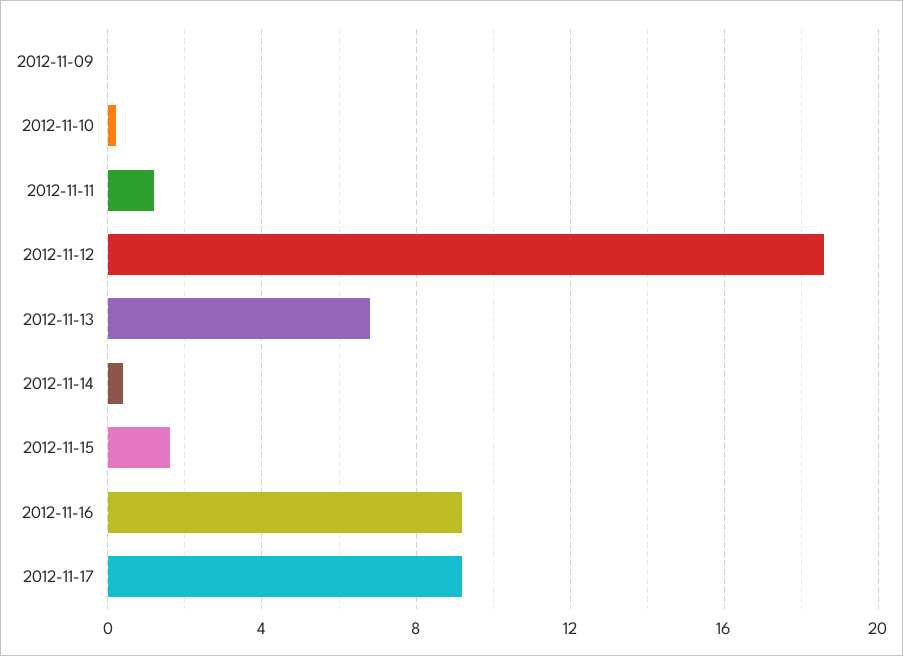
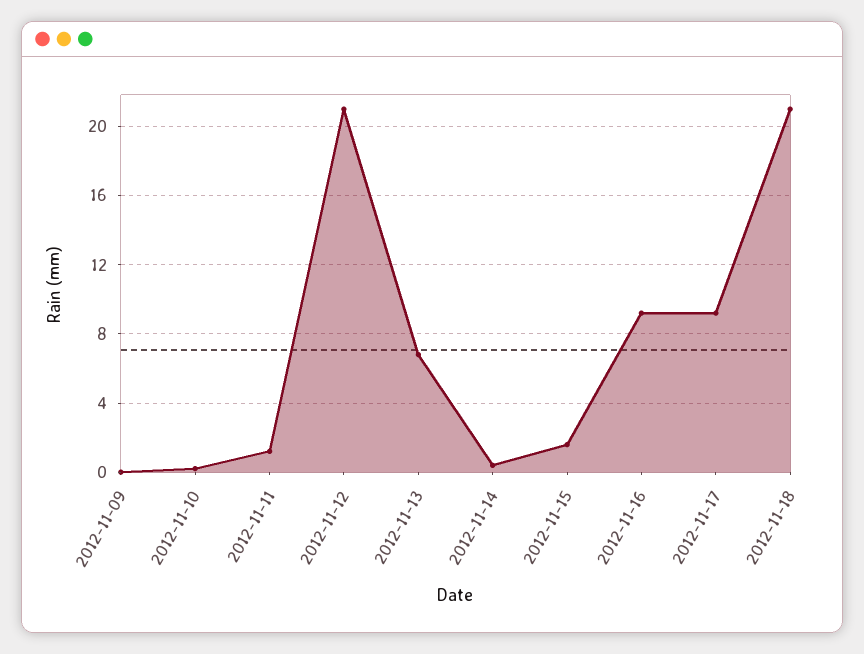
2012-11-12: 18.5 -> 21
2012-11-18: none -> 21

